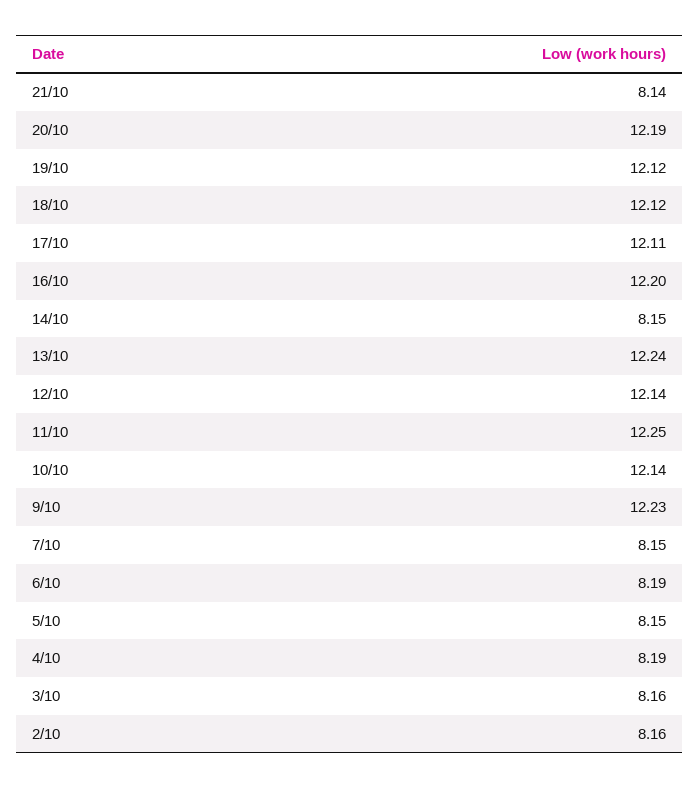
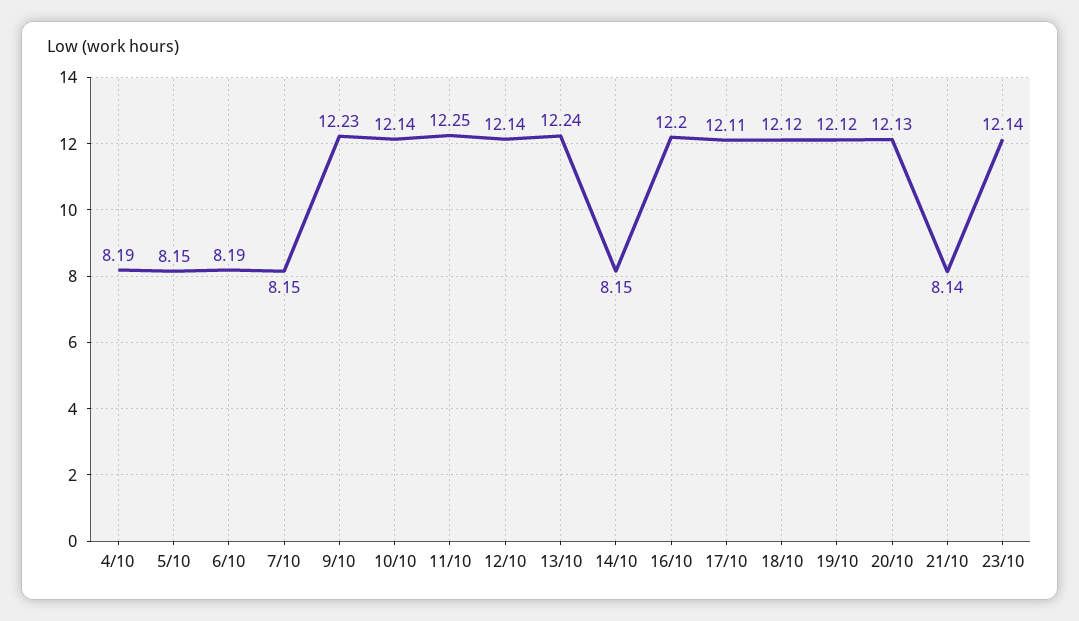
20/10: 12.19 -> 12.13
3/10: 8.16 -> none
2/10: 8.16 -> none
23/10: none -> 12.14

